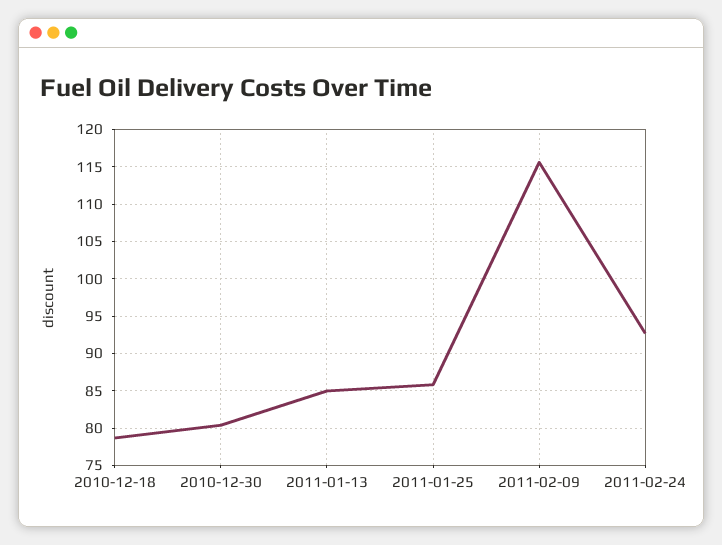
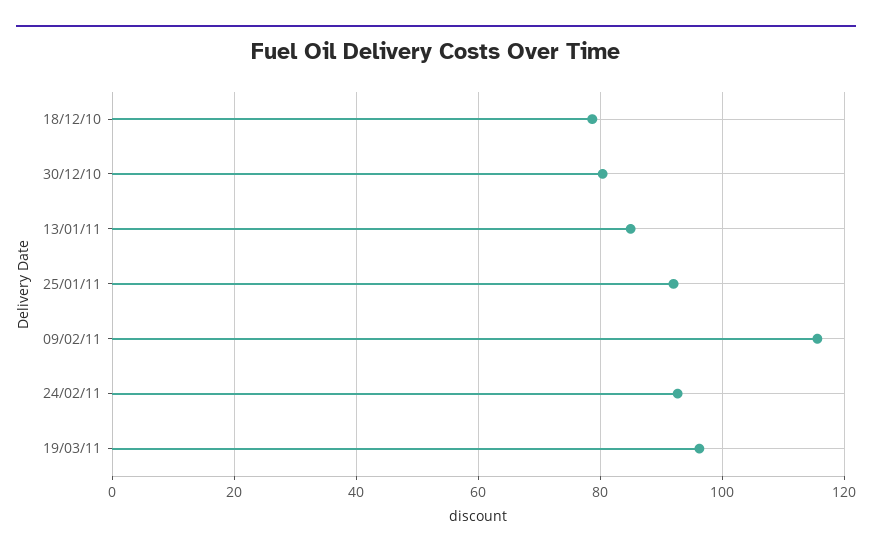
2011-01-25: 86 -> 92
19/03/11: none -> 96

